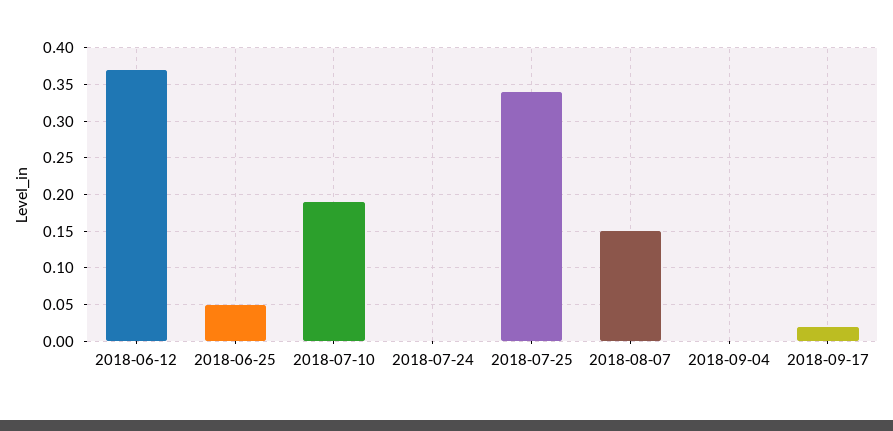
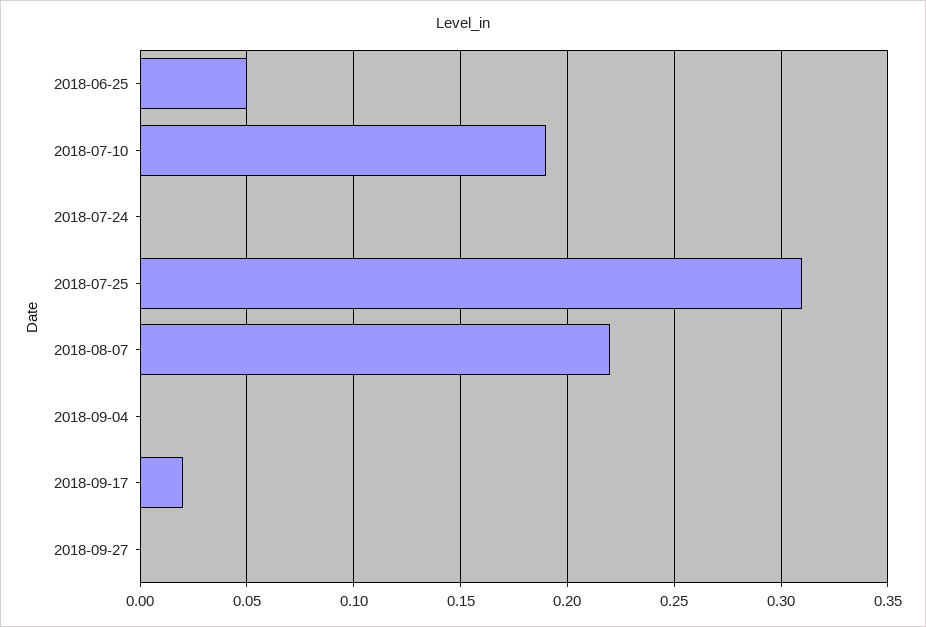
2018-06-12: 0.37 -> none
2018-07-25: 0.34 -> 0.31
2018-08-07: 0.15 -> 0.22
2018-09-27: none -> 0

